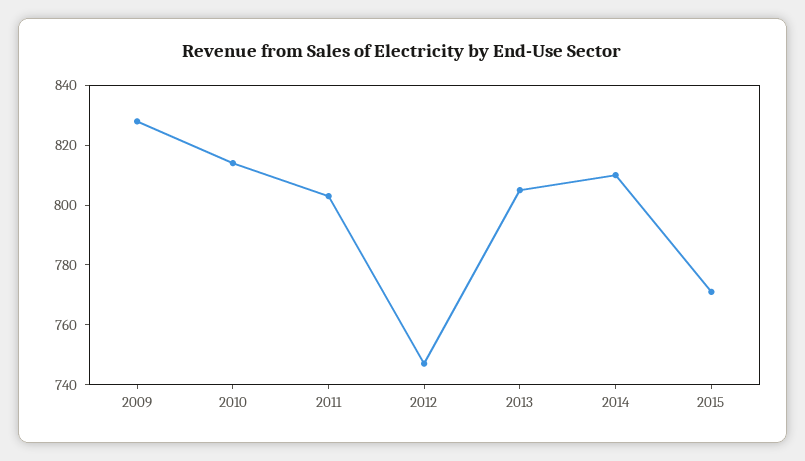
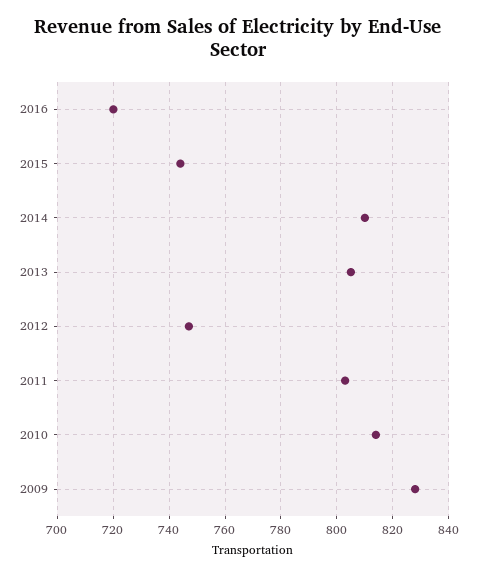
2015: 770 -> 745
2016: none -> 720

